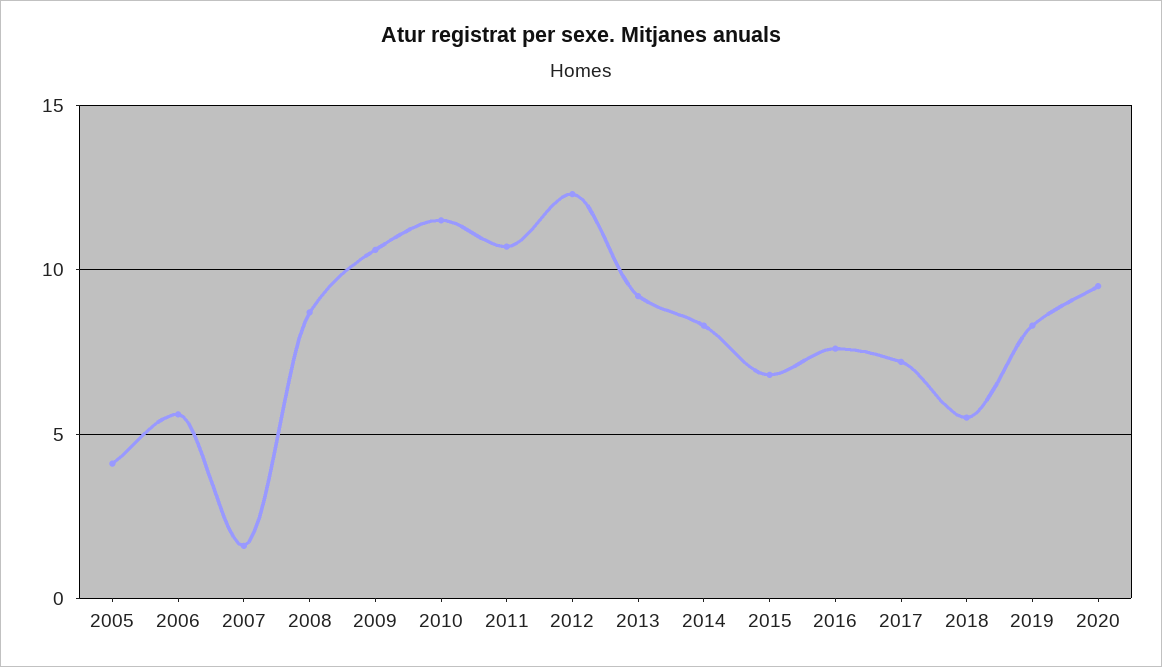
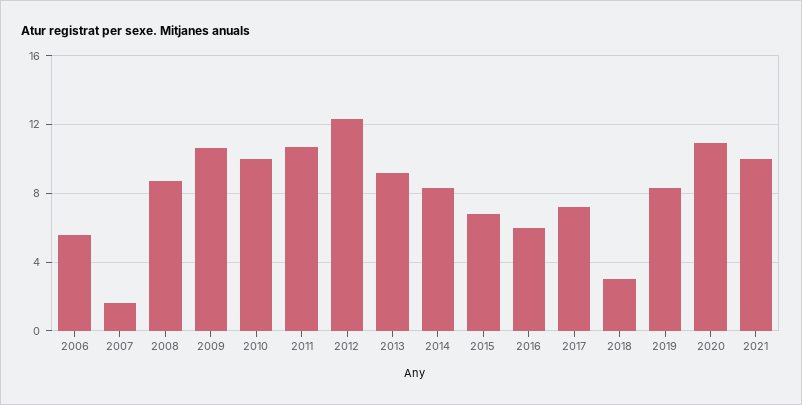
2005: 4 -> none
2010: 11.5 -> 10
2016: 7.5 -> 6
2018: 5.5 -> 3
2020: 9.5 -> 11
2021: none -> 10

